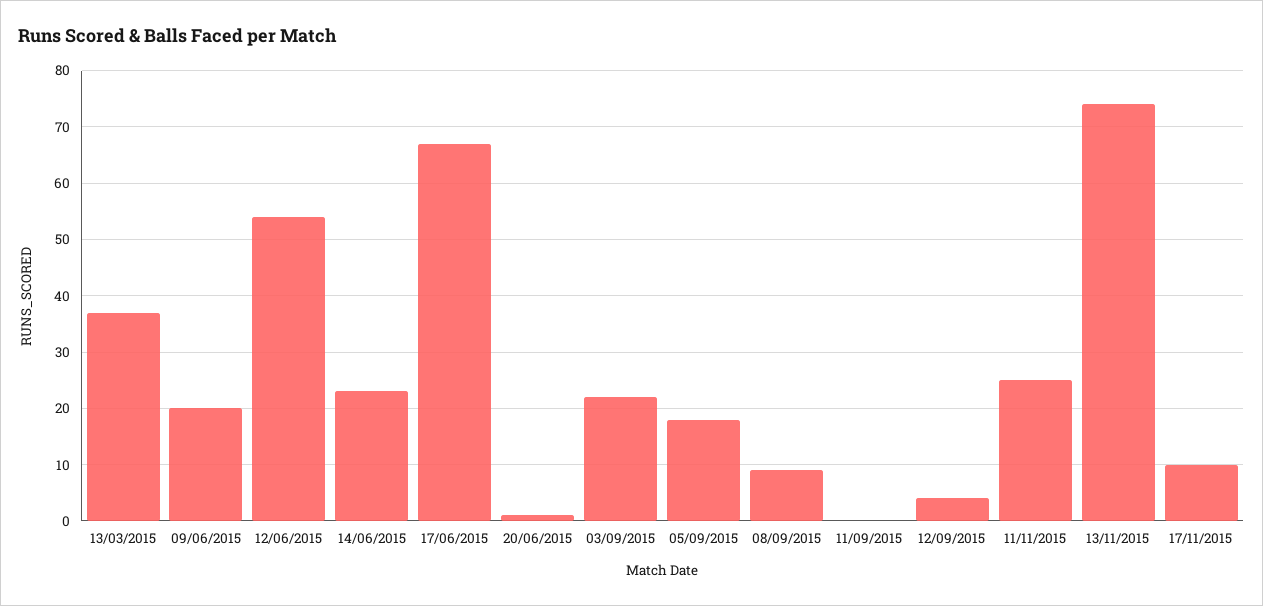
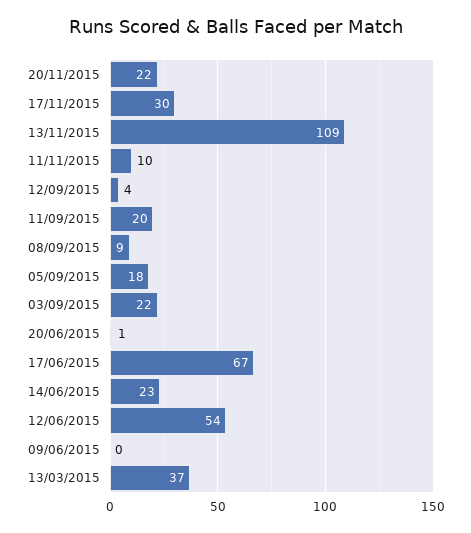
09/06/2015: 20 -> 0
11/09/2015: 0 -> 20
11/11/2015: 25 -> 10
13/11/2015: 75 -> 109
17/11/2015: 10 -> 30
20/11/2015: none -> 22

